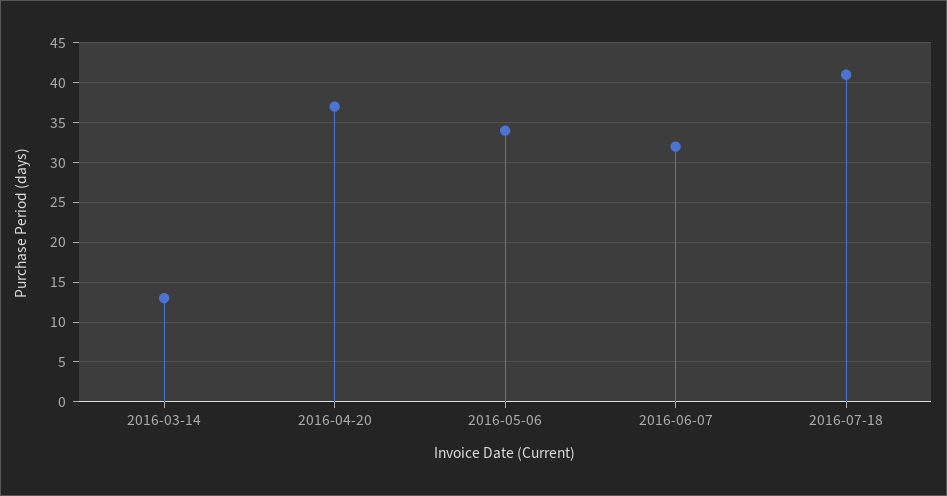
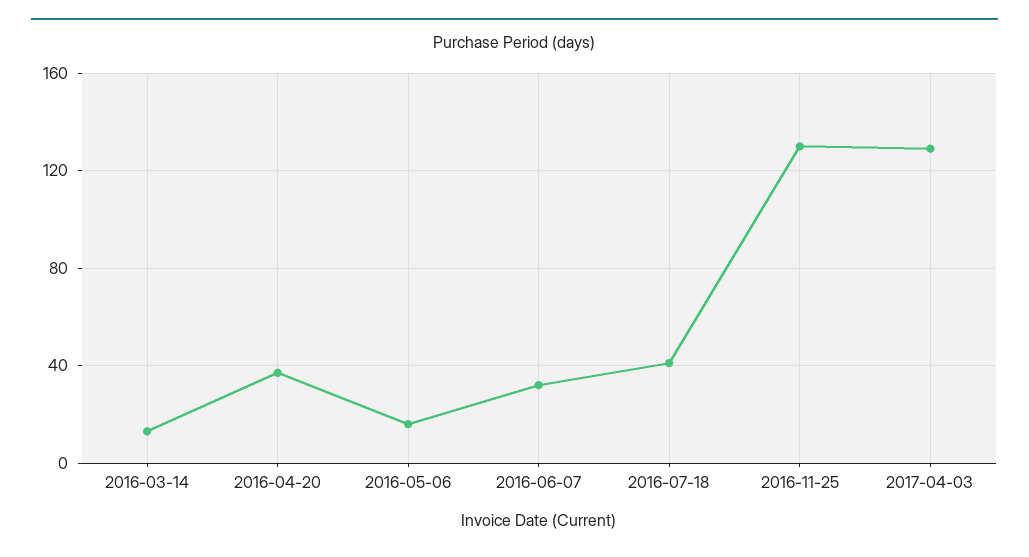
2016-05-06: 34 -> 15
2016-11-25: none -> 130
2017-04-03: none -> 130

